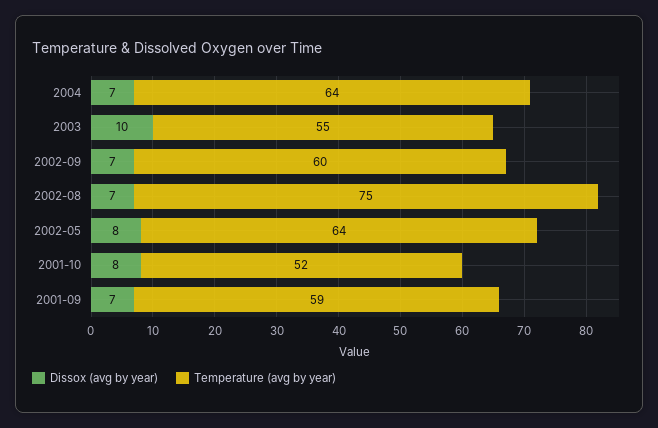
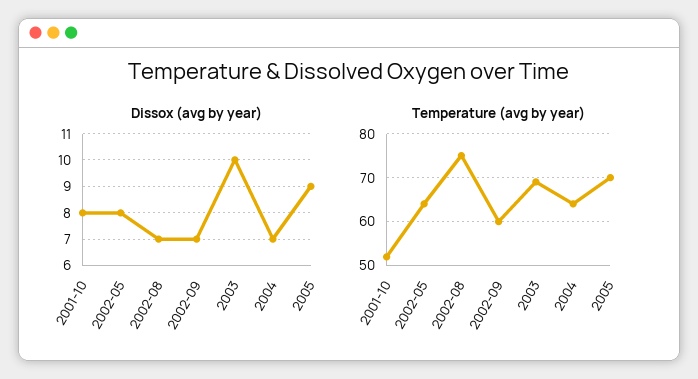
Temperature (avg by year), 2003: 55 -> 70
Dissox (avg by year), 2001-09: 7 -> none
Temperature (avg by year), 2001-09: 59 -> none
Dissox (avg by year), 2005: none -> 9
Temperature (avg by year), 2005: none -> 70

